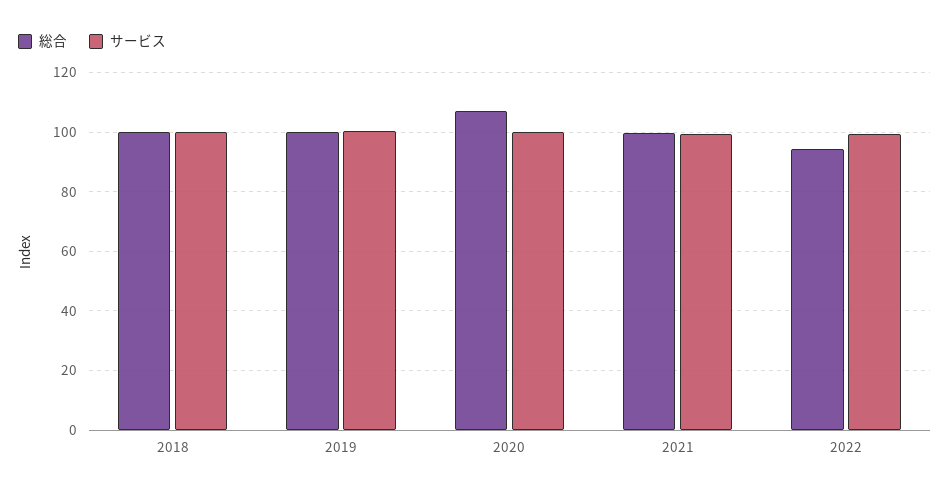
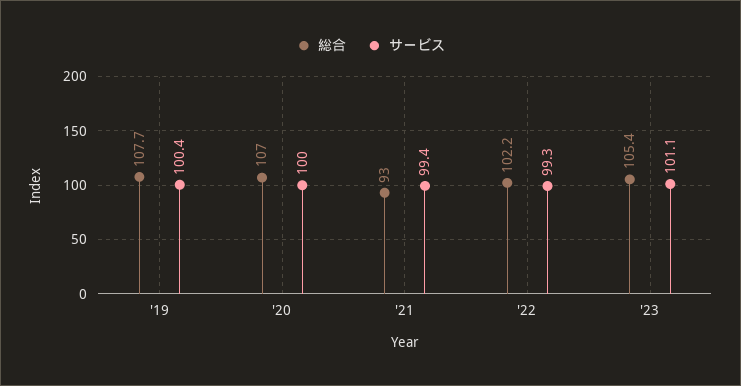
総合, 2018: 100 -> none
サービス, 2018: 100 -> none
総合, 2019: 100 -> 107.7
総合, 2021: 100 -> 93
総合, 2022: 95 -> 102.2
総合, '23: none -> 105.4
サービス, '23: none -> 101.1

